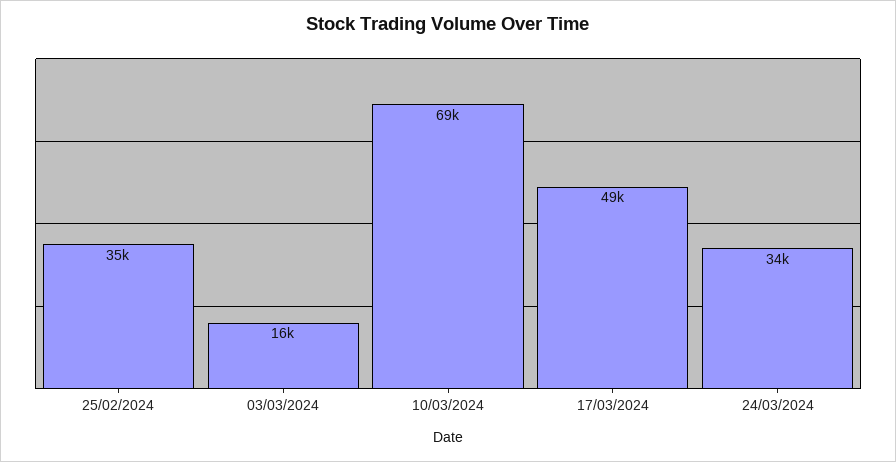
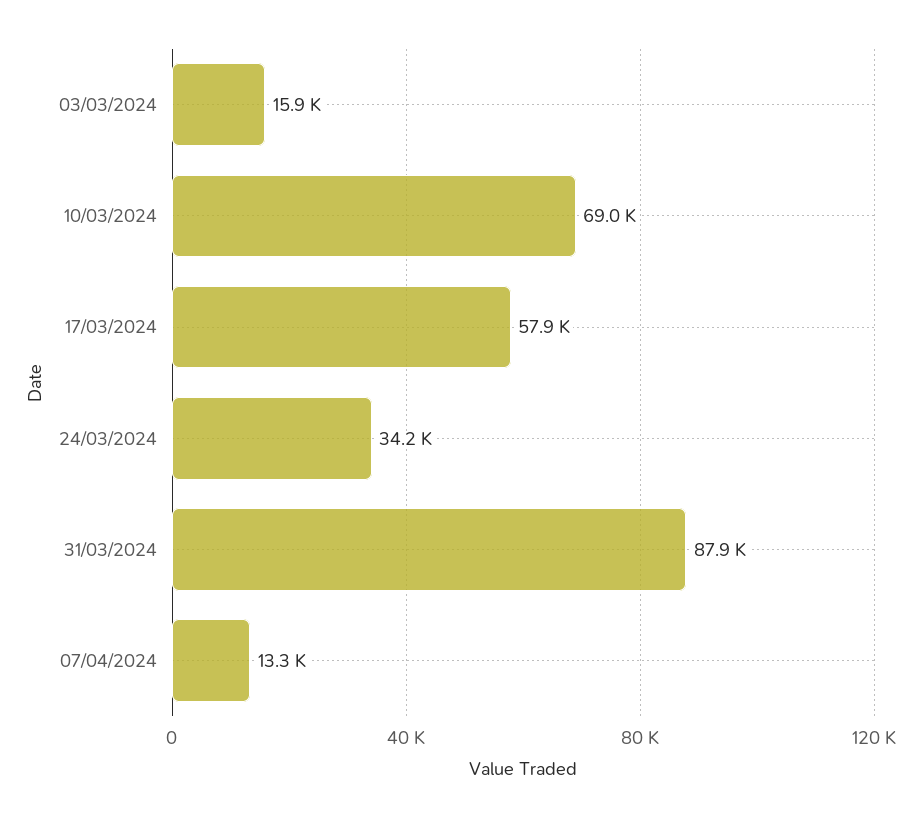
25/02/2024: 35000 -> none
17/03/2024: 49000 -> 57900
31/03/2024: none -> 87900
07/04/2024: none -> 13300

